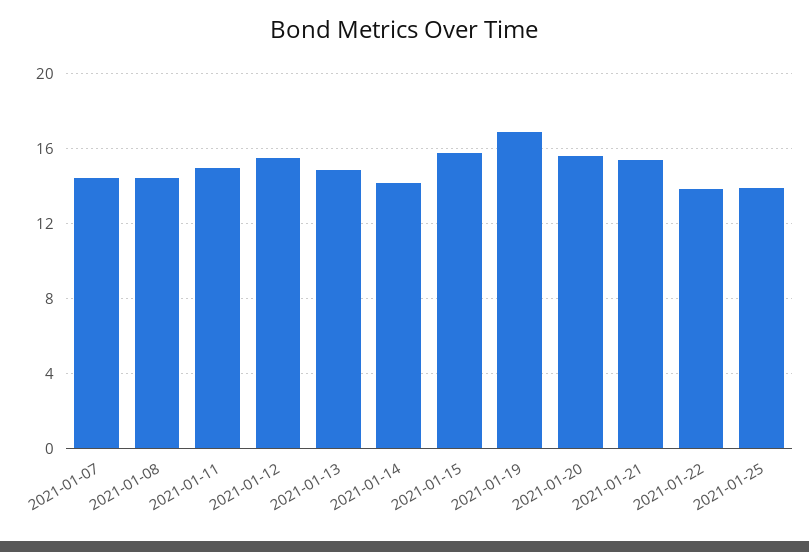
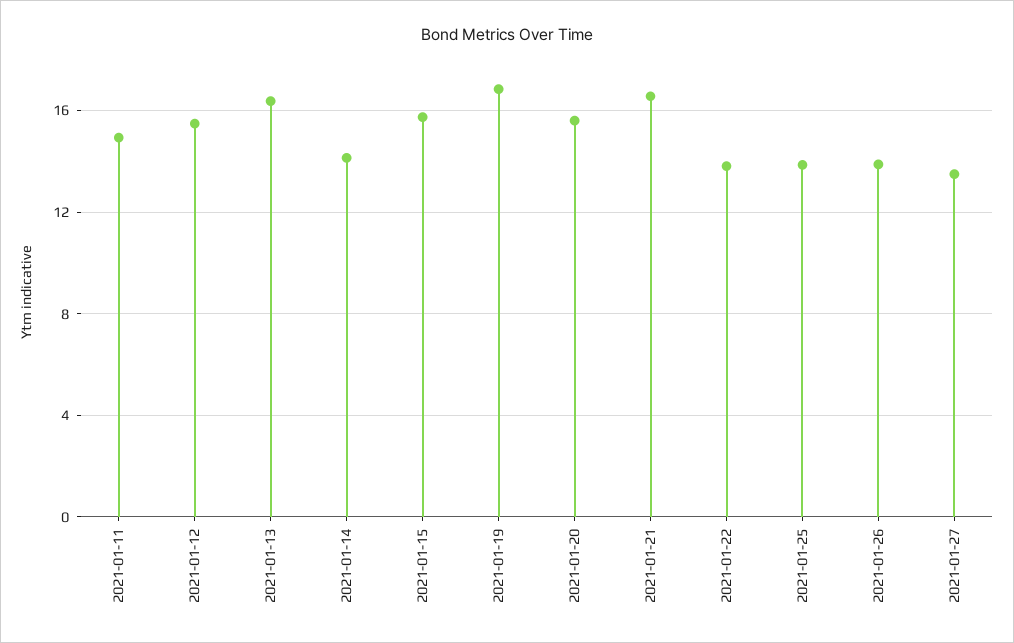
2021-01-07: 14.5 -> none
2021-01-08: 14.5 -> none
2021-01-13: 15 -> 16.5
2021-01-21: 15.5 -> 16.5
2021-01-26: none -> 14
2021-01-27: none -> 13.5

